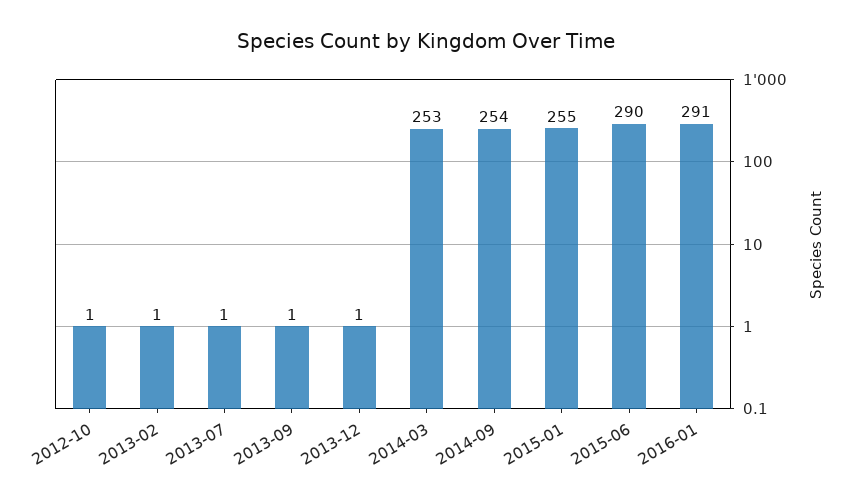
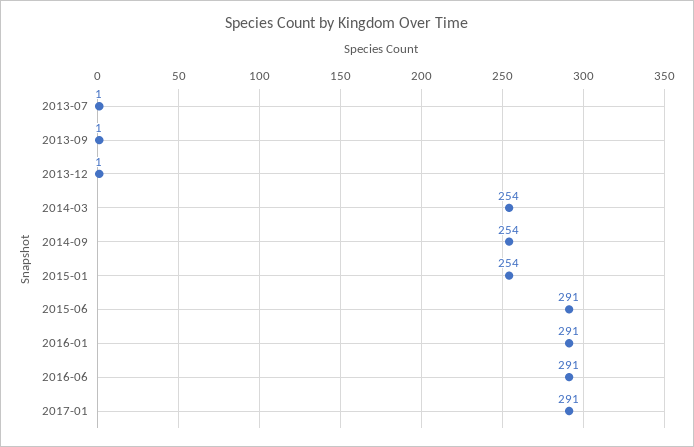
2012-10: 1 -> none
2013-02: 1 -> none
2014-03: 253 -> 254
2015-01: 255 -> 254
2015-06: 290 -> 291
2016-06: none -> 291
2017-01: none -> 291

